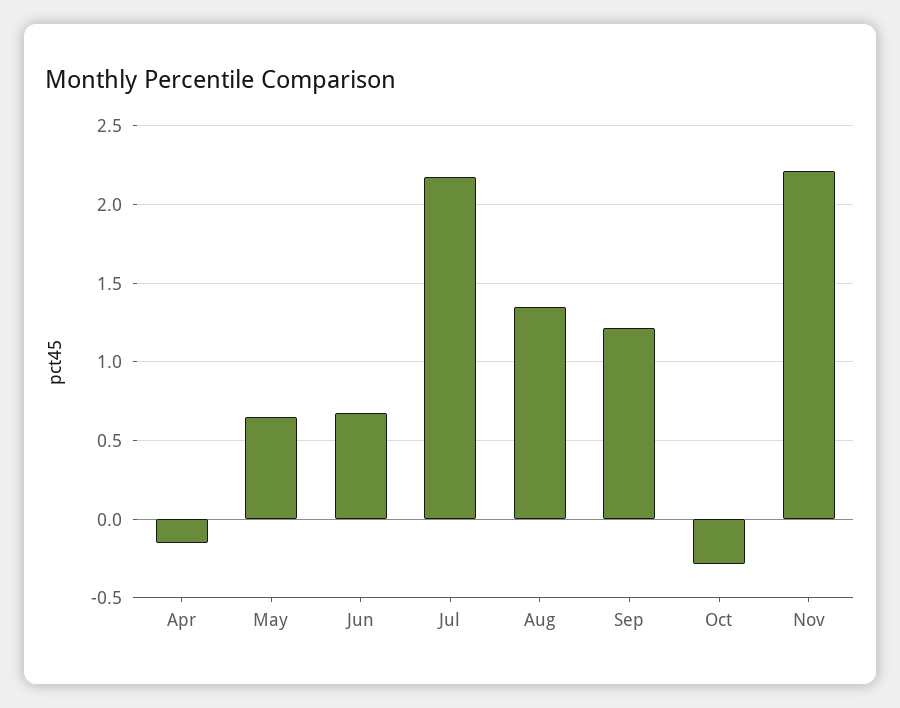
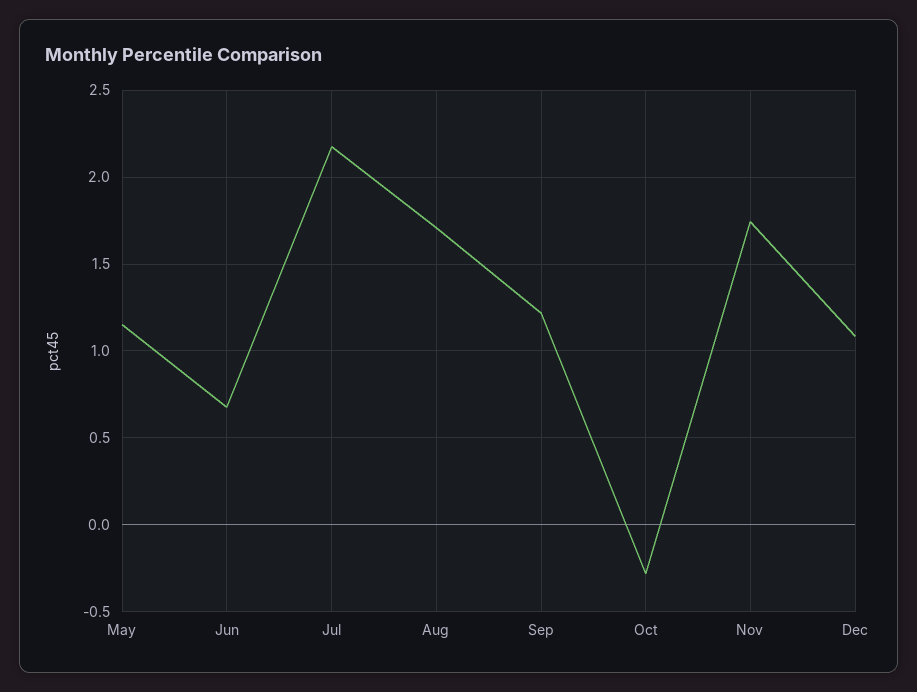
Apr: -0.15 -> none
May: 0.65 -> 1.15
Aug: 1.35 -> 1.7
Nov: 2.2 -> 1.75
Dec: none -> 1.1

